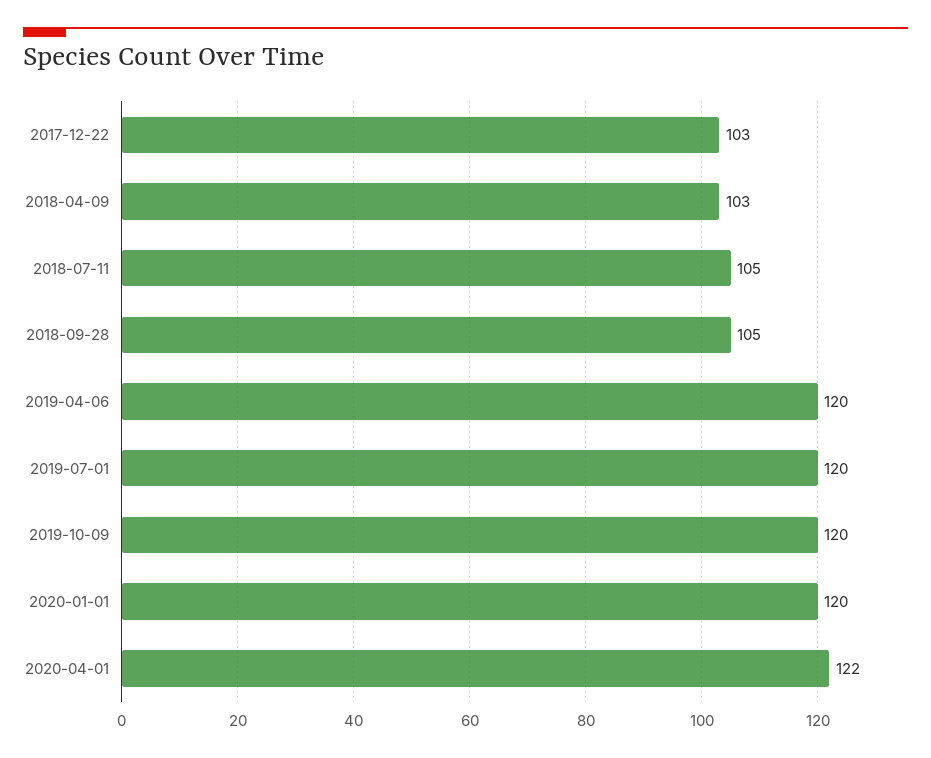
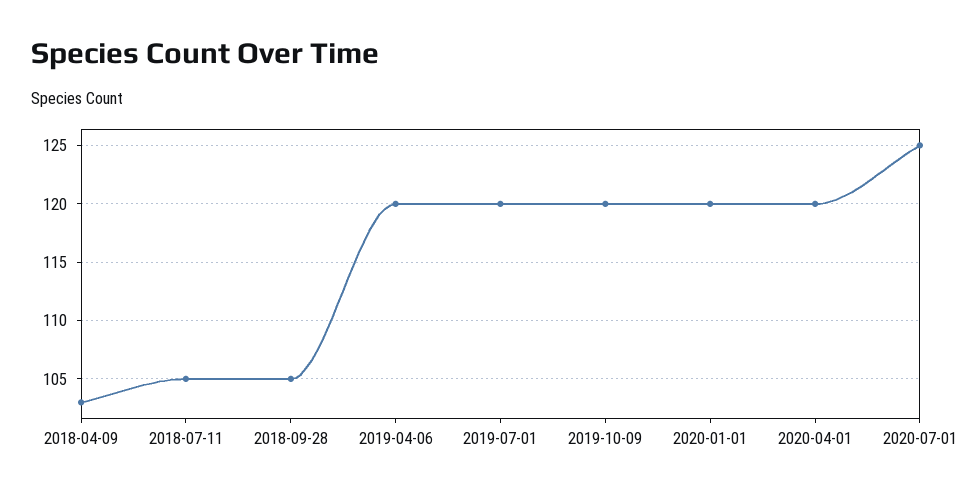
2017-12-22: 103 -> none
2020-04-01: 122 -> 120
2020-07-01: none -> 125

